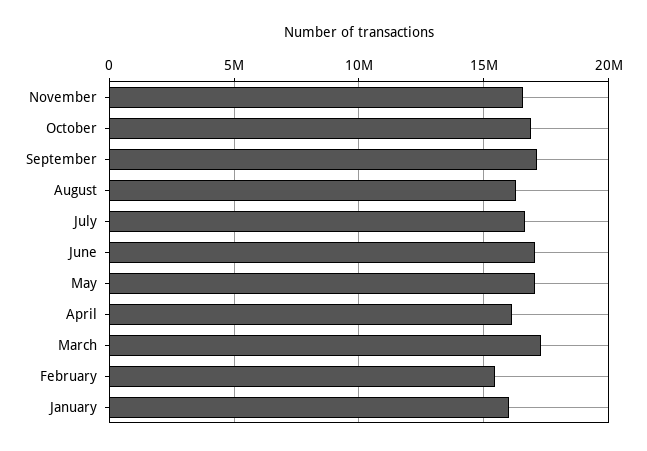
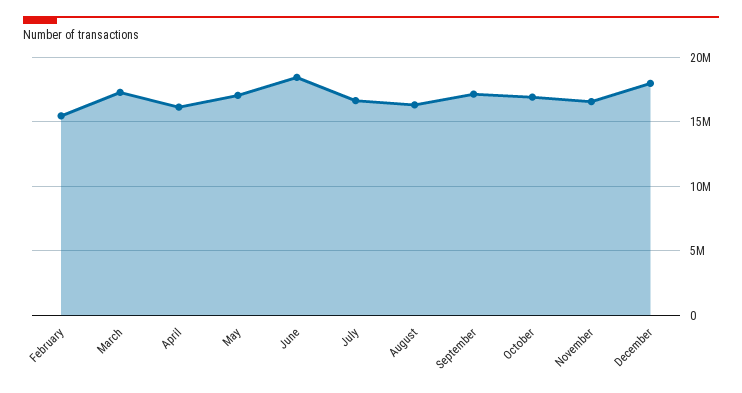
June: 17000000 -> 18500000
January: 16000000 -> none
December: none -> 18000000

